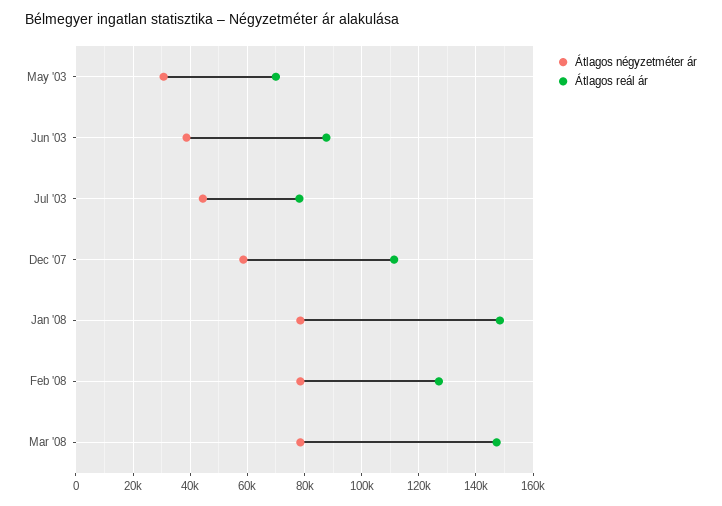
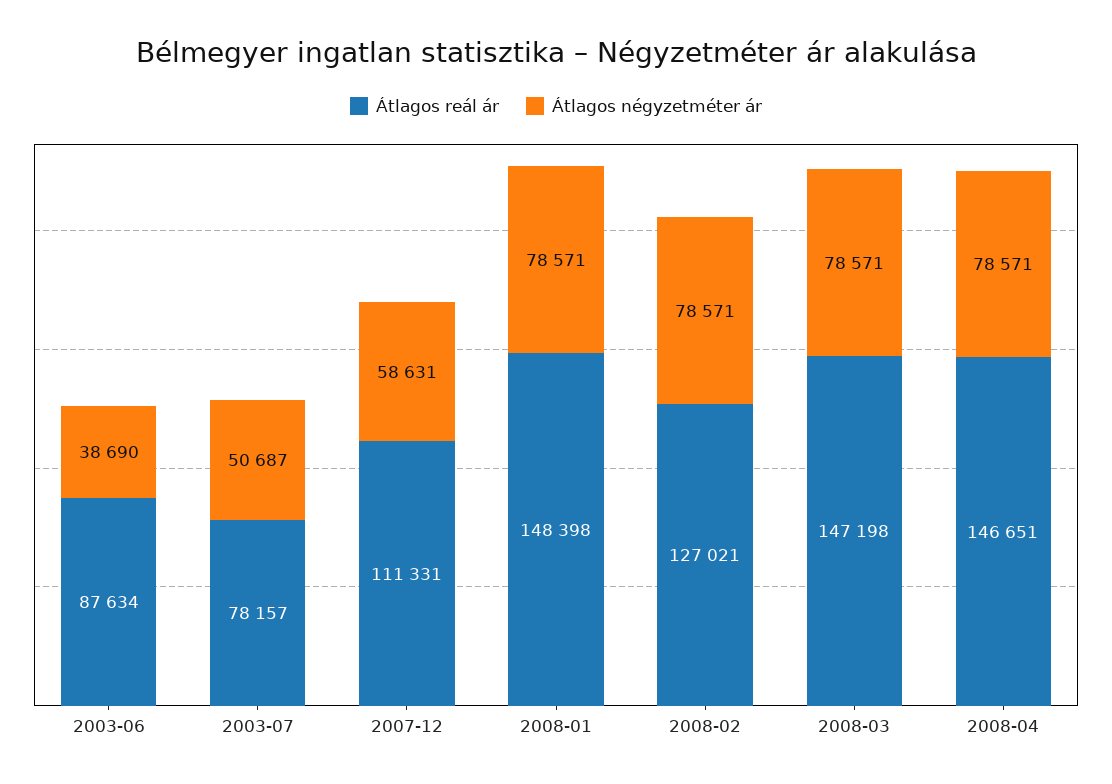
Átlagos négyzetméter ár, May '03: 30000 -> none
Átlagos reál ár, May '03: 70000 -> none
Átlagos négyzetméter ár, Jul '03: 45000 -> 50687
Átlagos reál ár, 2008-04: none -> 146651
Átlagos négyzetméter ár, 2008-04: none -> 78571

